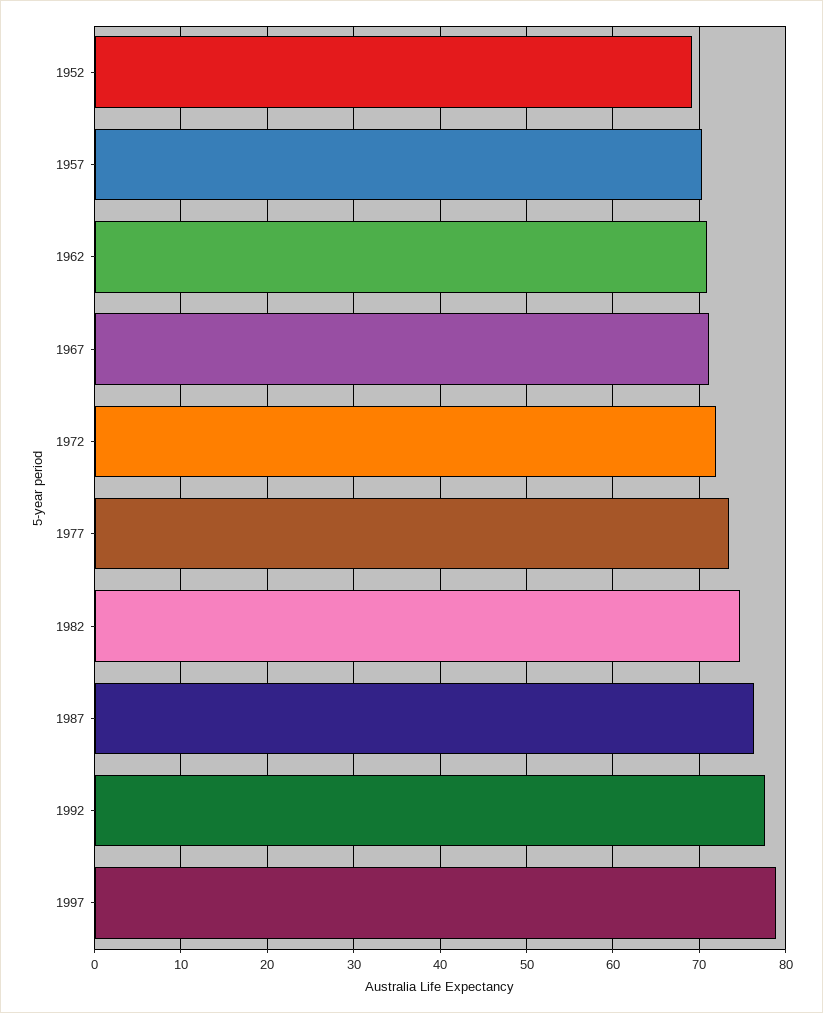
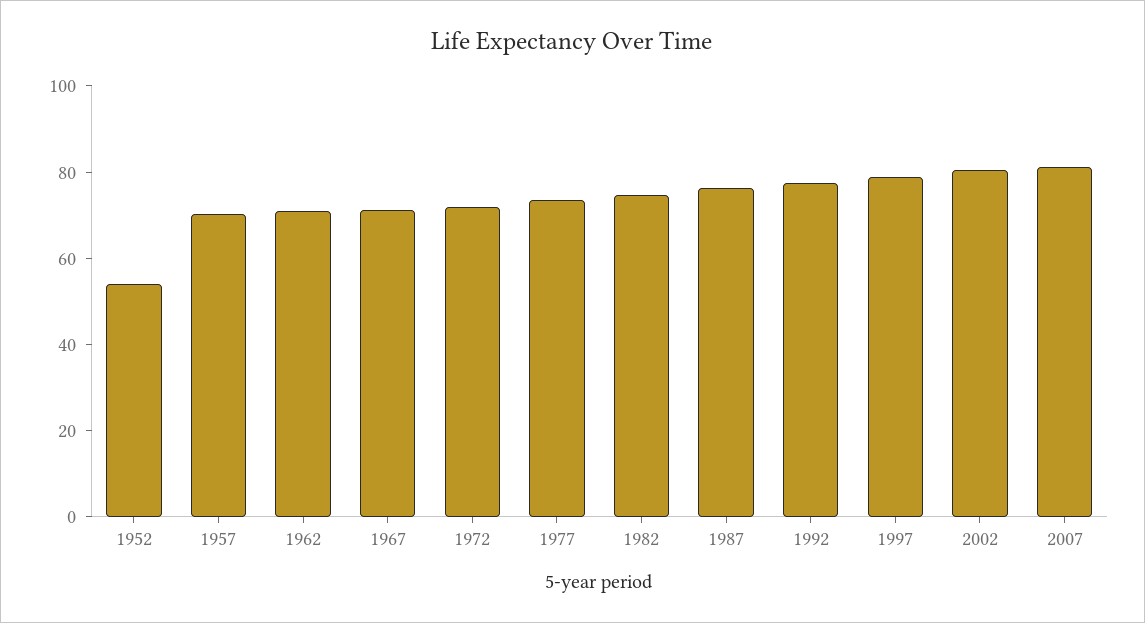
1952: 69 -> 55
2002: none -> 80
2007: none -> 80

